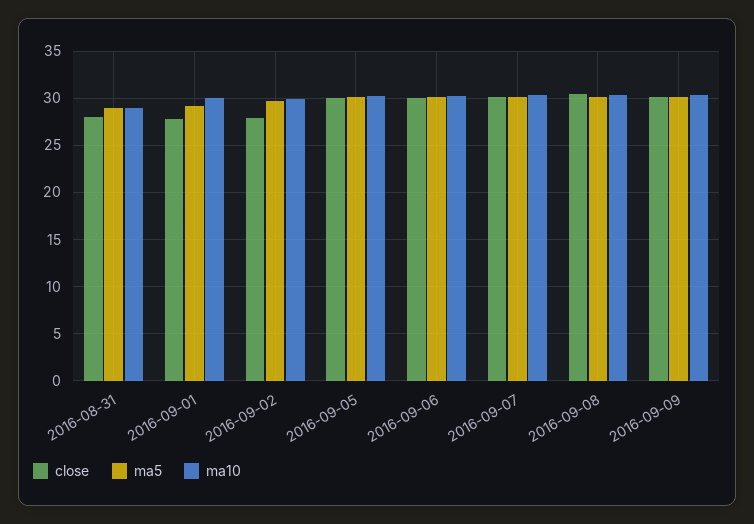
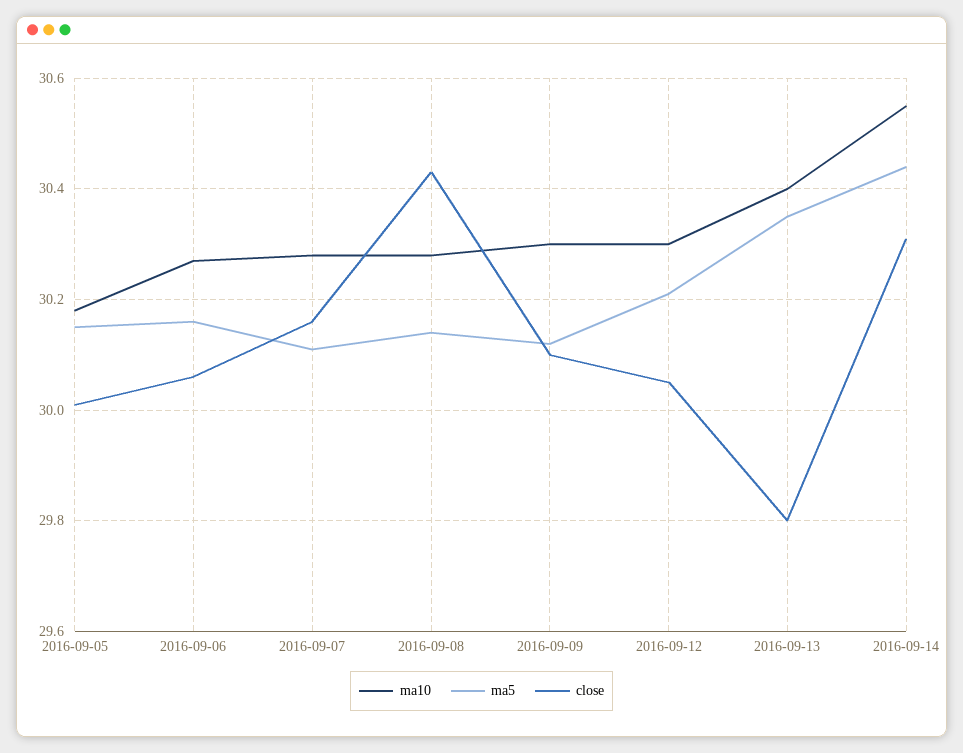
close, 2016-08-31: 28 -> none
ma5, 2016-08-31: 29 -> none
ma10, 2016-08-31: 29 -> none
close, 2016-09-01: 28 -> none
ma5, 2016-09-01: 29 -> none
ma10, 2016-09-01: 30 -> none
close, 2016-09-02: 28 -> none
ma5, 2016-09-02: 30 -> none
ma10, 2016-09-02: 30 -> none
ma10, 2016-09-12: none -> 30.3
ma5, 2016-09-12: none -> 30.2
close, 2016-09-12: none -> 30.05
ma10, 2016-09-13: none -> 30.4
ma5, 2016-09-13: none -> 30.35
close, 2016-09-13: none -> 29.8
ma10, 2016-09-14: none -> 30.55
ma5, 2016-09-14: none -> 30.45
close, 2016-09-14: none -> 30.3

